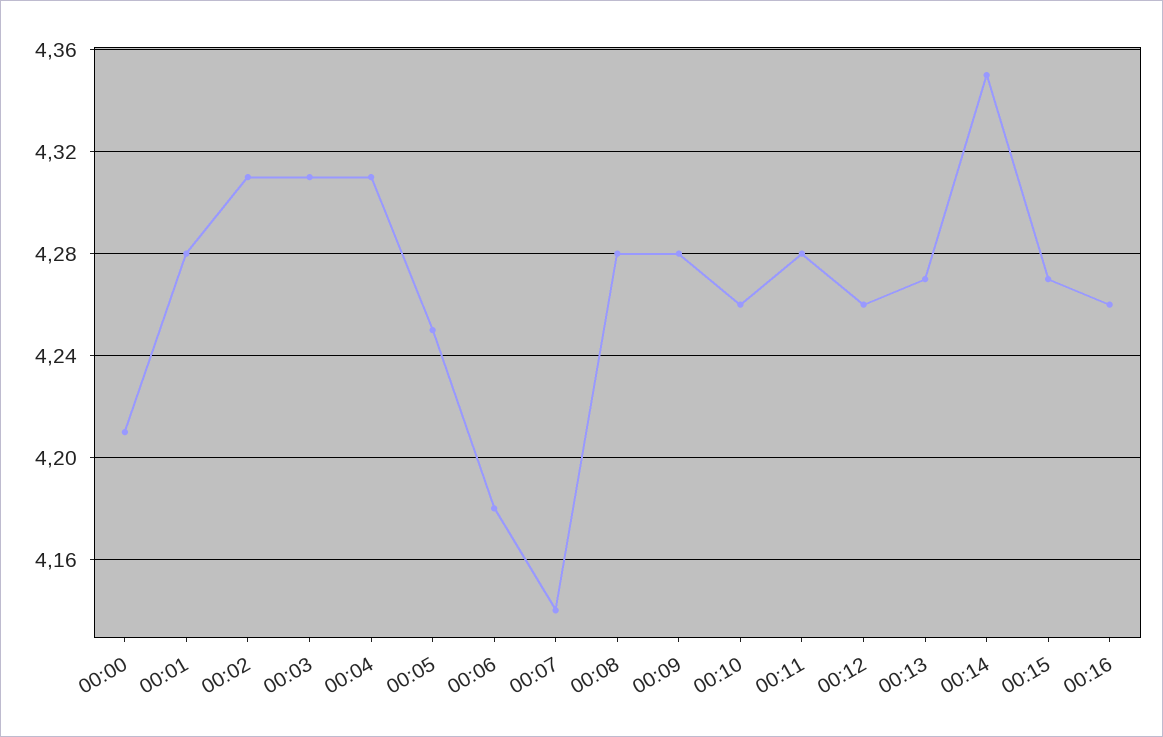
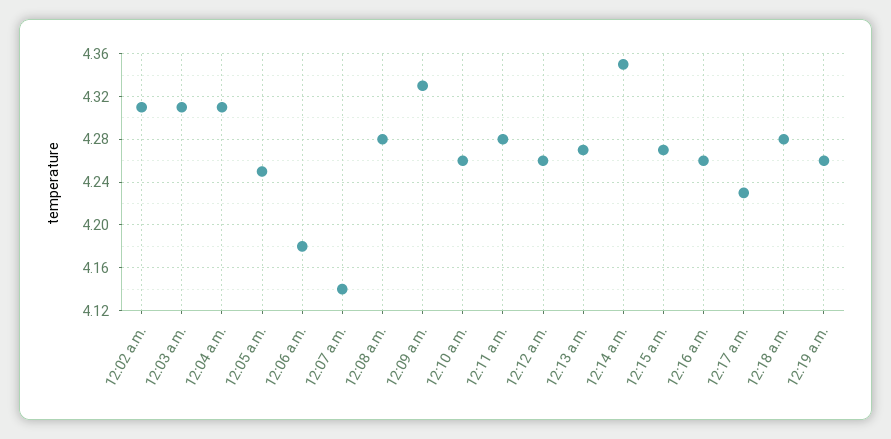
00:00: 4.21 -> none
00:01: 4.28 -> none
00:09: 4.28 -> 4.33
12:17 a.m.: none -> 4.23
12:18 a.m.: none -> 4.28
12:19 a.m.: none -> 4.26

